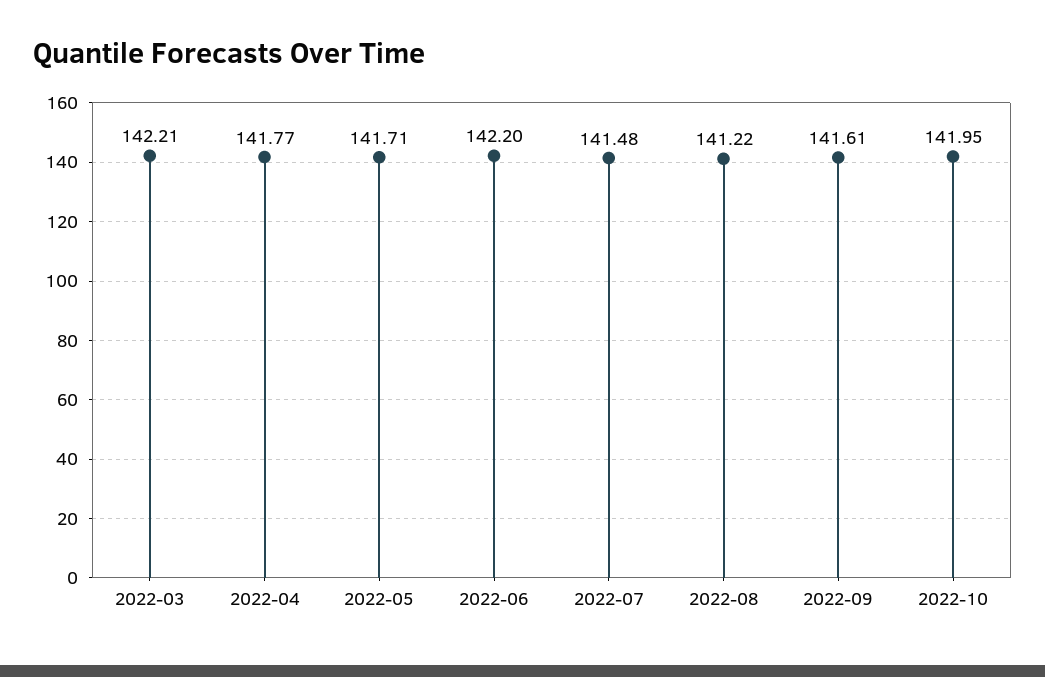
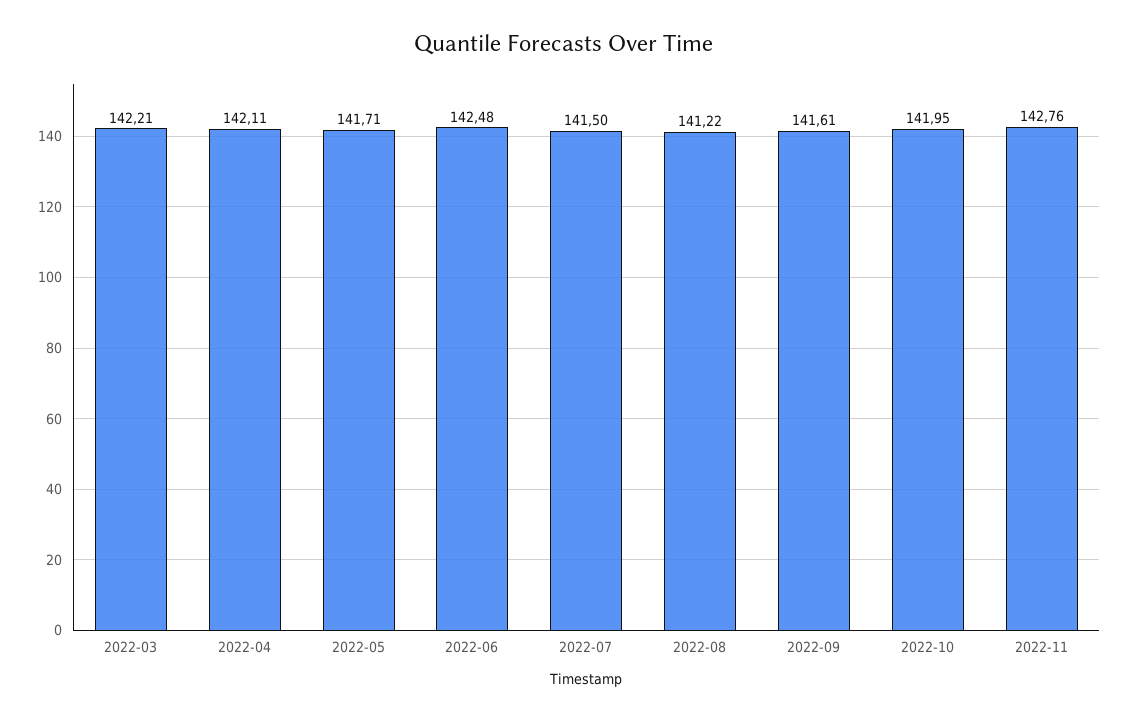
2022-04: 141.77 -> 142.11
2022-06: 142.2 -> 142.48
2022-07: 141.48 -> 141.5
2022-11: none -> 142.76

